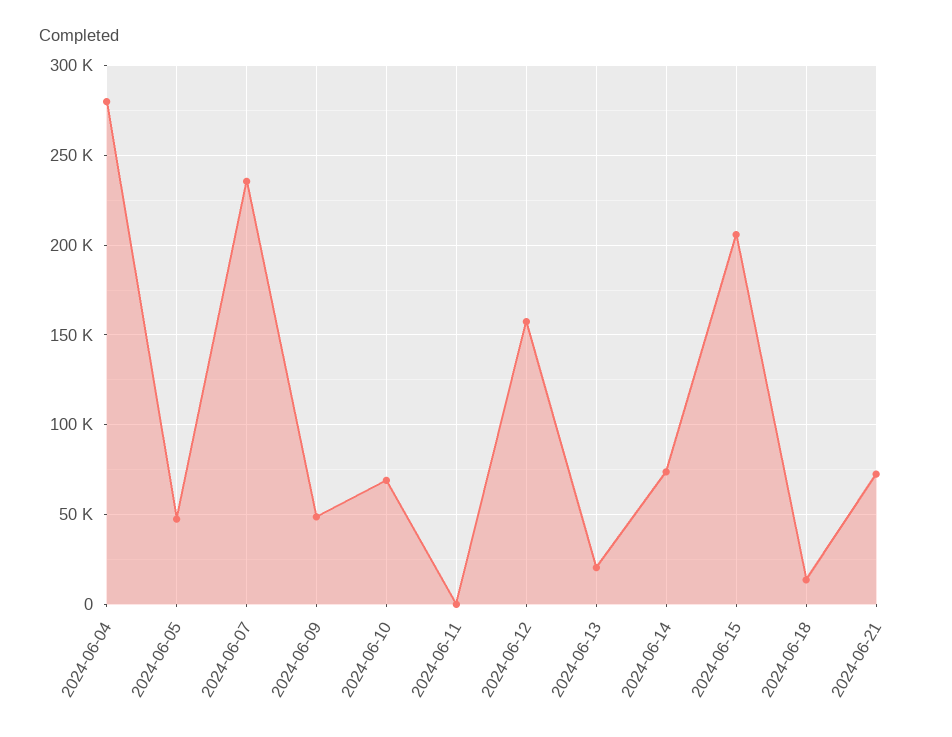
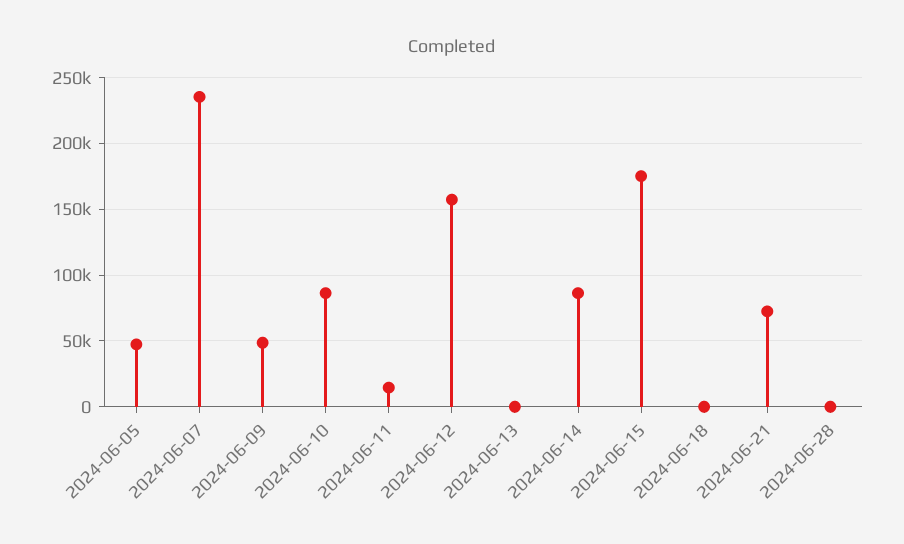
2024-06-04: 280000 -> none
2024-06-10: 70000 -> 85000
2024-06-11: 0 -> 15000
2024-06-13: 20000 -> 0
2024-06-14: 75000 -> 85000
2024-06-15: 205000 -> 175000
2024-06-18: 15000 -> 0
2024-06-28: none -> 0

